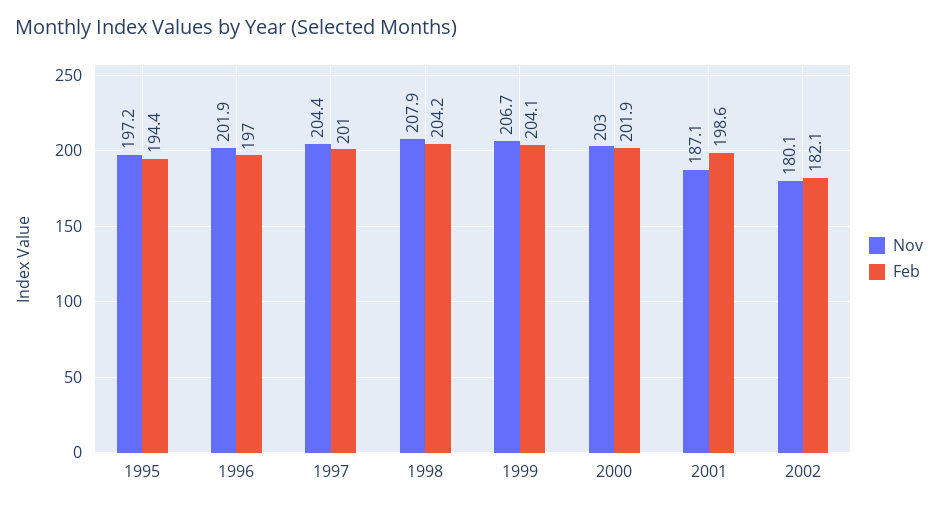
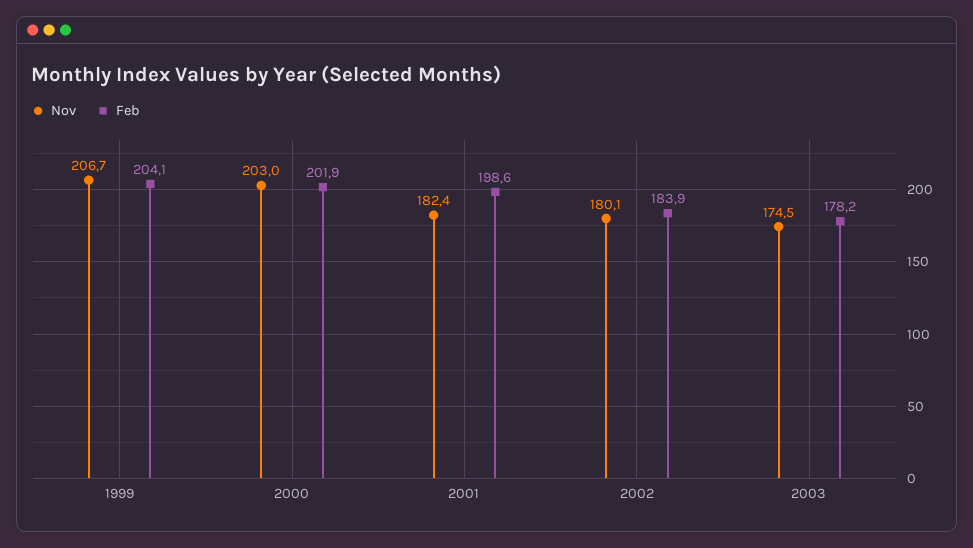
Nov, 1995: 197.2 -> none
Feb, 1995: 194.4 -> none
Nov, 1996: 201.9 -> none
Feb, 1996: 197 -> none
Nov, 1997: 204.4 -> none
Feb, 1997: 201 -> none
Nov, 1998: 207.9 -> none
Feb, 1998: 204.2 -> none
Nov, 2001: 187.1 -> 182.4
Feb, 2002: 182.1 -> 183.9
Nov, 2003: none -> 174.5
Feb, 2003: none -> 178.2

